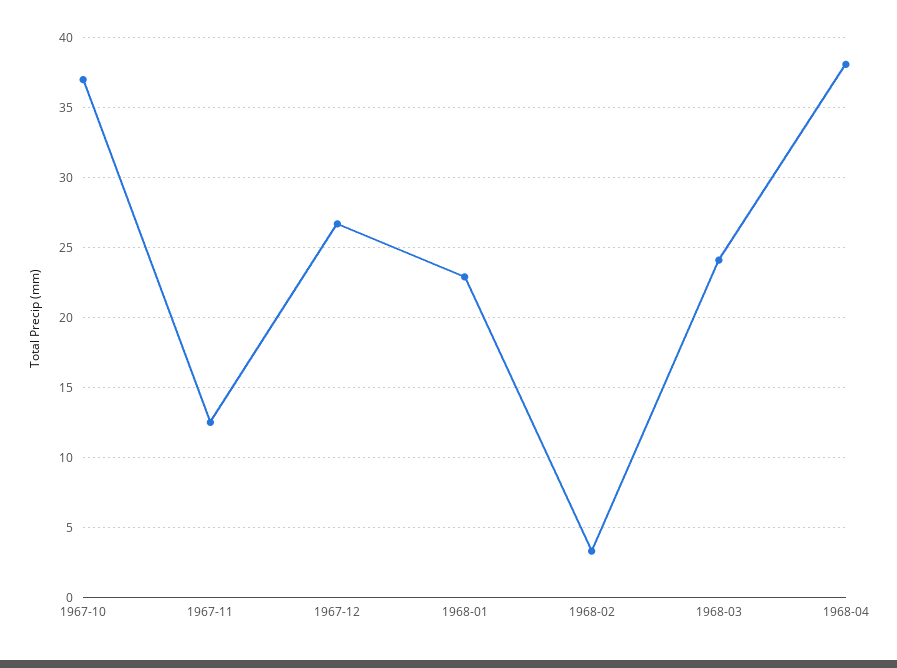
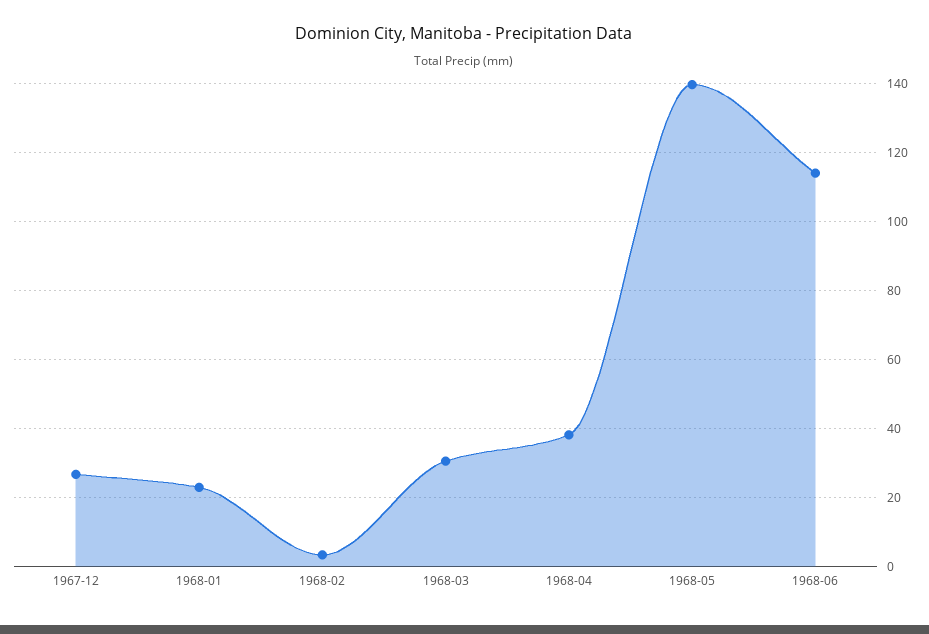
1967-10: 37 -> none
1967-11: 12.5 -> none
1968-03: 24 -> 30
1968-05: none -> 140
1968-06: none -> 114

